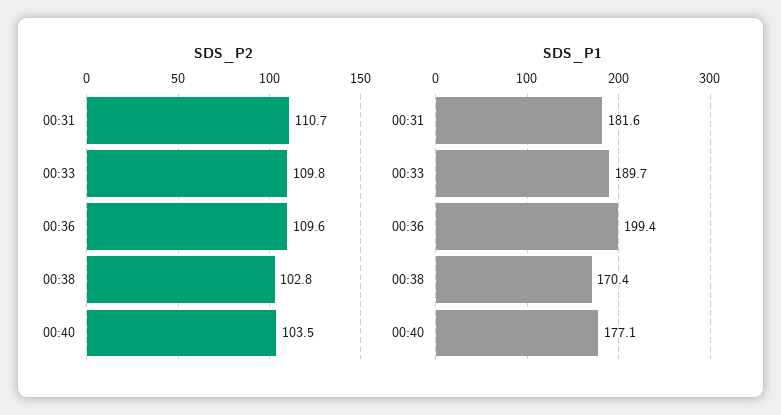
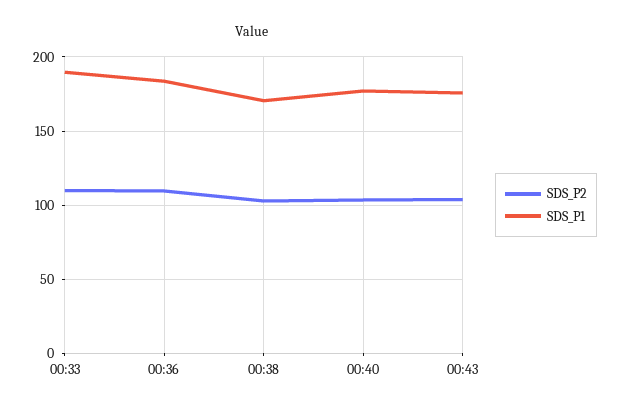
SDS_P2, 00:31: 110.7 -> none
SDS_P1, 00:31: 181.6 -> none
SDS_P1, 00:36: 199.4 -> 185
SDS_P2, 00:43: none -> 105
SDS_P1, 00:43: none -> 175

